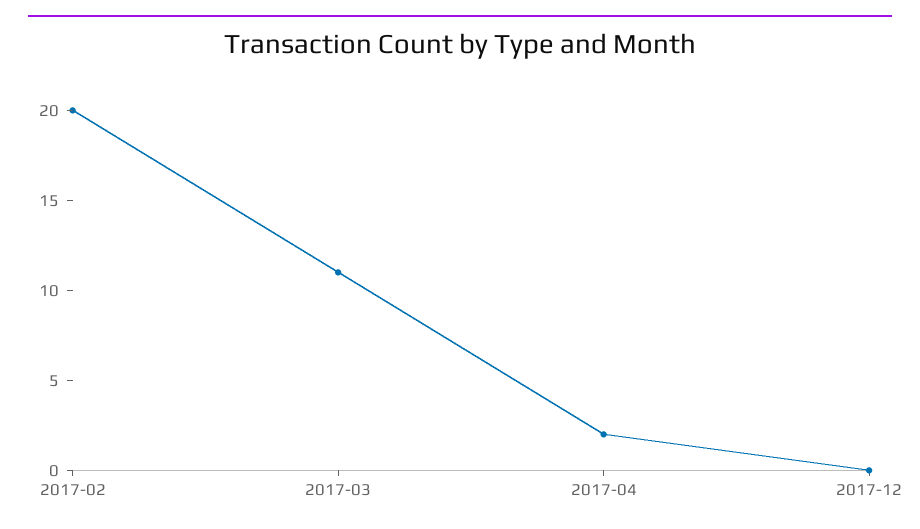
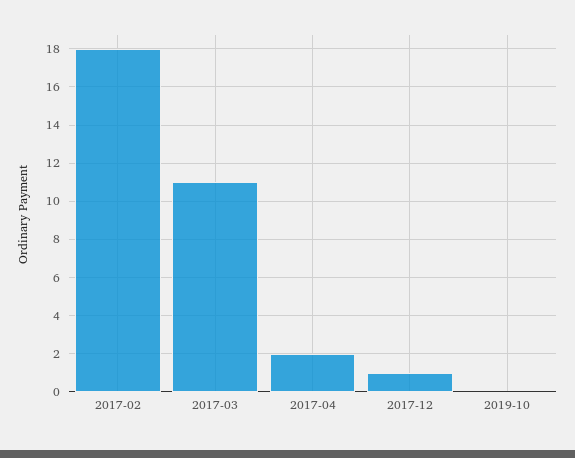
2017-02: 20 -> 18
2017-12: 0 -> 1
2019-10: none -> 0

